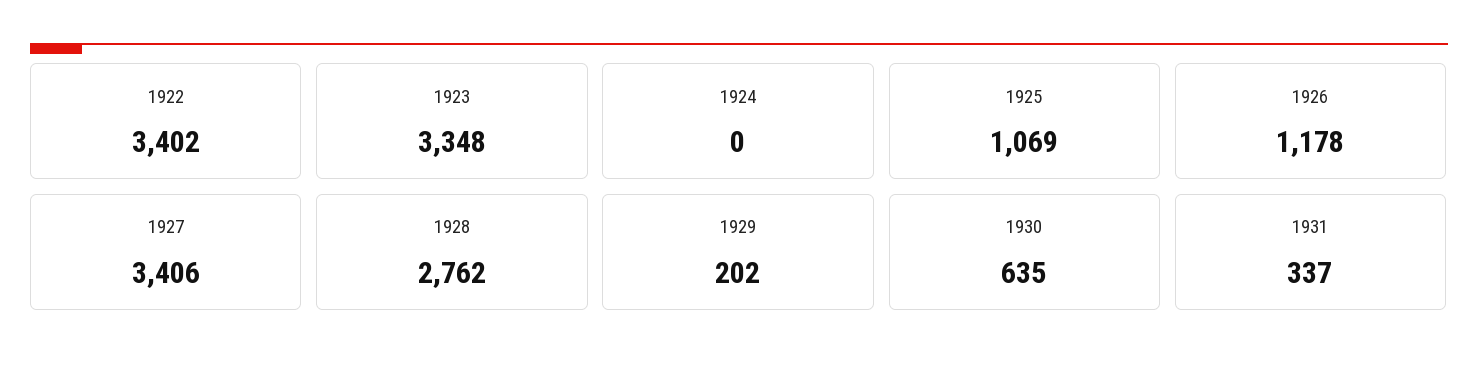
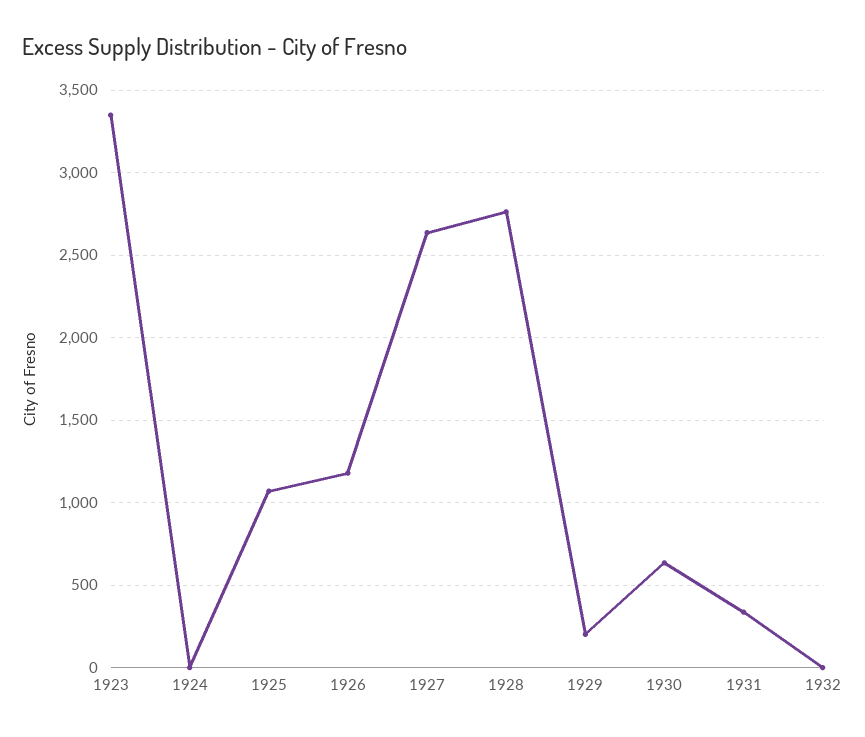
1922: 3402 -> none
1927: 3406 -> 2650
1932: none -> 0

